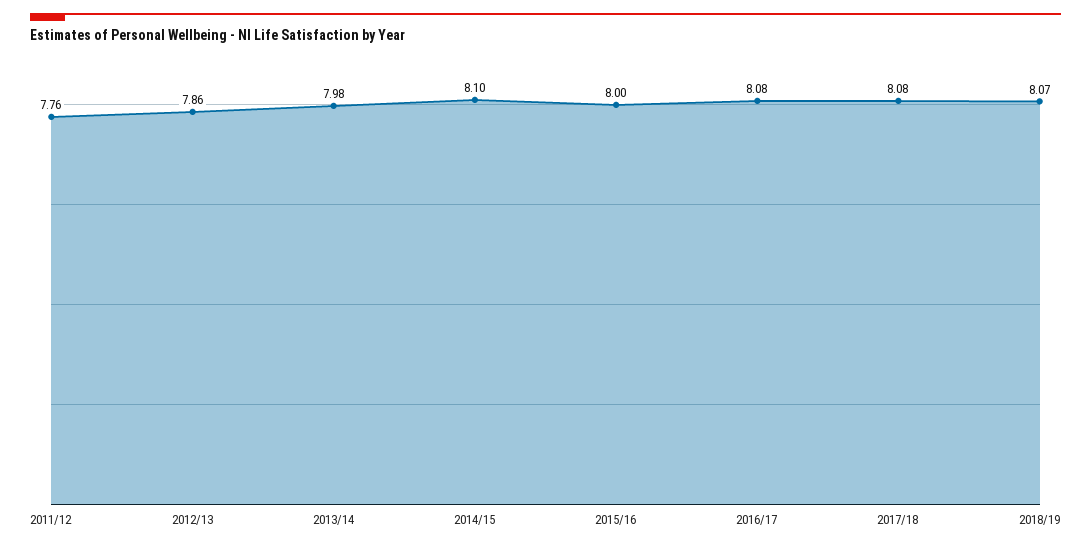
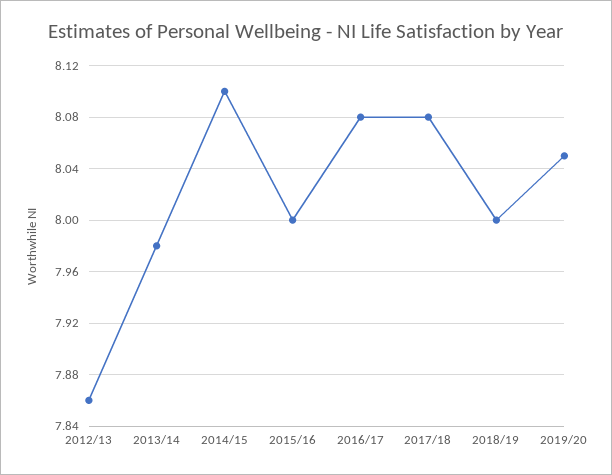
2011/12: 7.76 -> none
2018/19: 8.07 -> 8
2019/20: none -> 8.05

